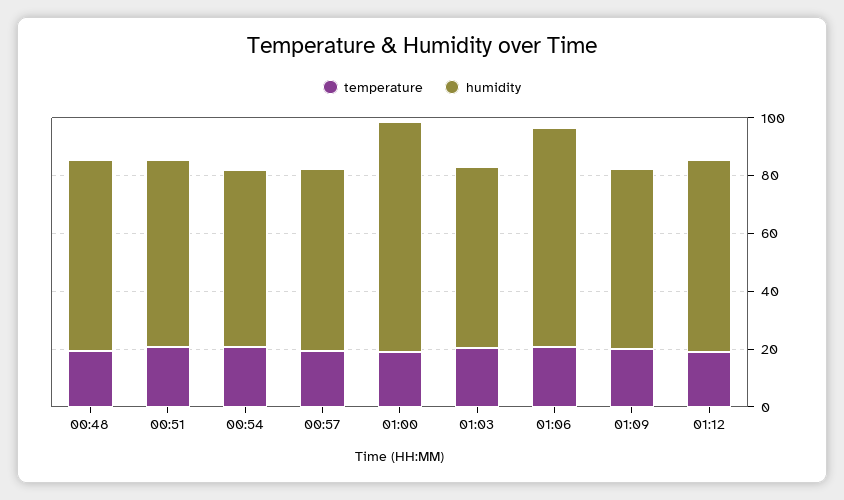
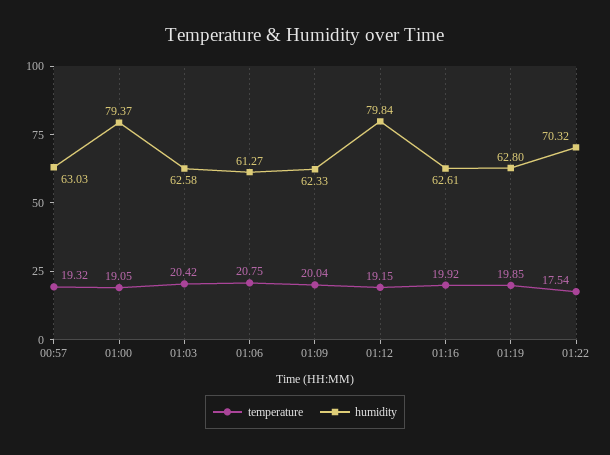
temperature, 00:48: 20 -> none
humidity, 00:48: 65 -> none
temperature, 00:51: 20 -> none
humidity, 00:51: 65 -> none
temperature, 00:54: 20 -> none
humidity, 00:54: 60 -> none
humidity, 01:06: 75 -> 61.27
humidity, 01:12: 65 -> 79.84
temperature, 01:16: none -> 19.92
humidity, 01:16: none -> 62.61
temperature, 01:19: none -> 19.85
humidity, 01:19: none -> 62.8
temperature, 01:22: none -> 17.54
humidity, 01:22: none -> 70.32

